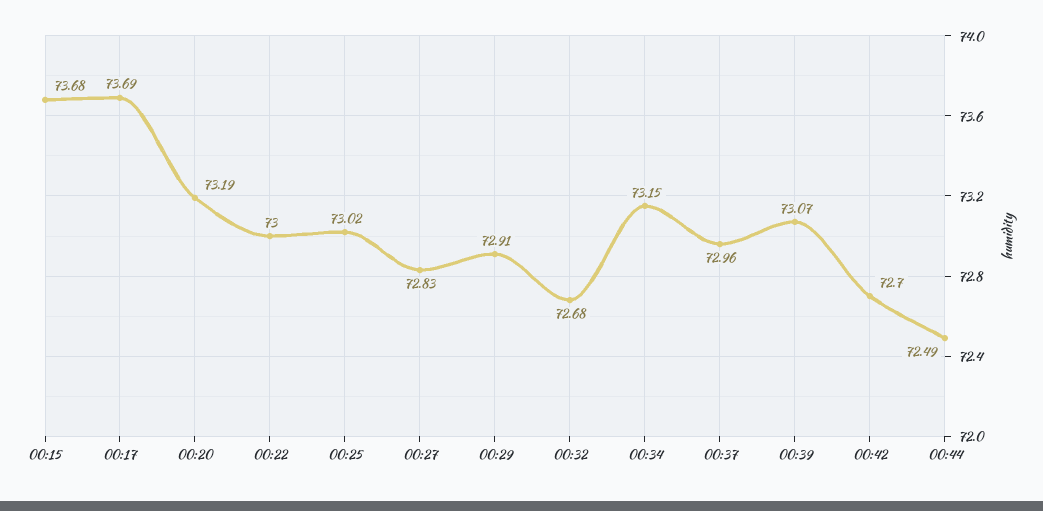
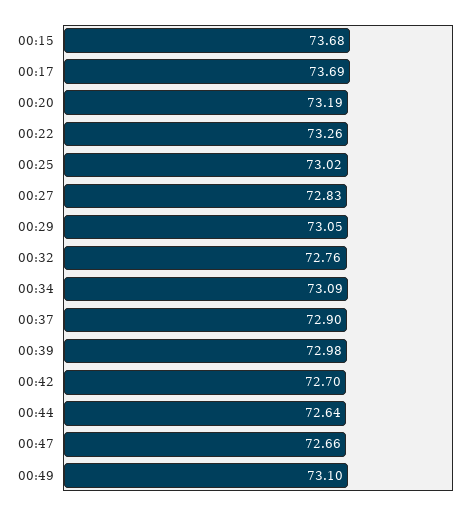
00:22: 73 -> 73.26
00:29: 72.91 -> 73.05
00:32: 72.68 -> 72.76
00:34: 73.15 -> 73.09
00:37: 72.96 -> 72.9
00:39: 73.07 -> 72.98
00:44: 72.49 -> 72.64
00:47: none -> 72.66
00:49: none -> 73.1

